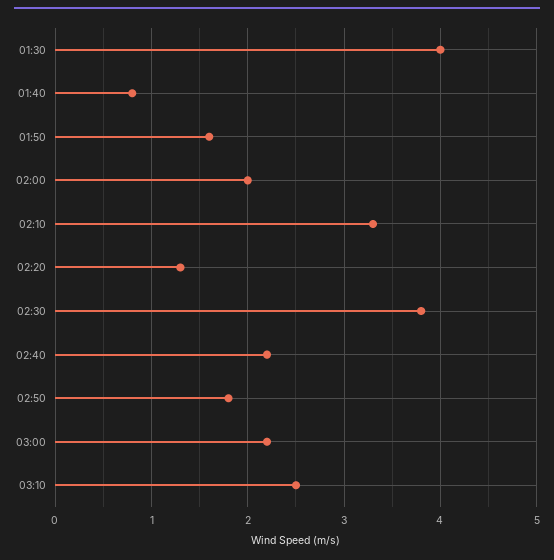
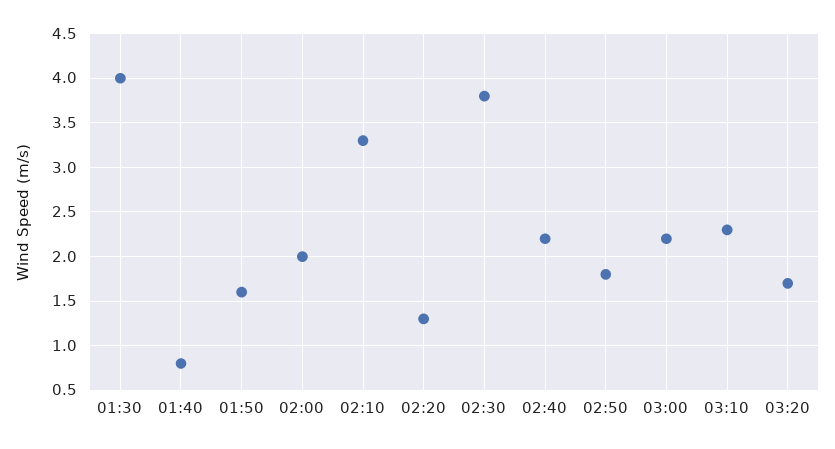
03:10: 2.5 -> 2.3
03:20: none -> 1.7

